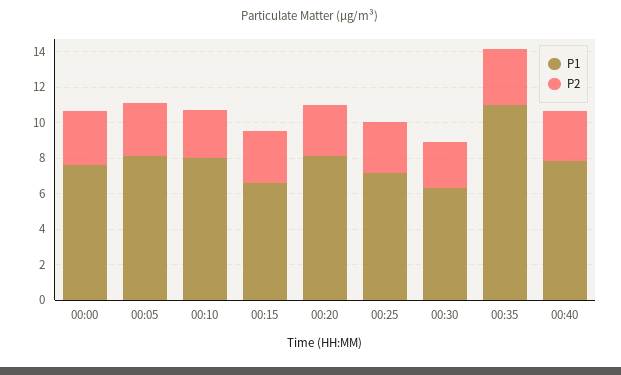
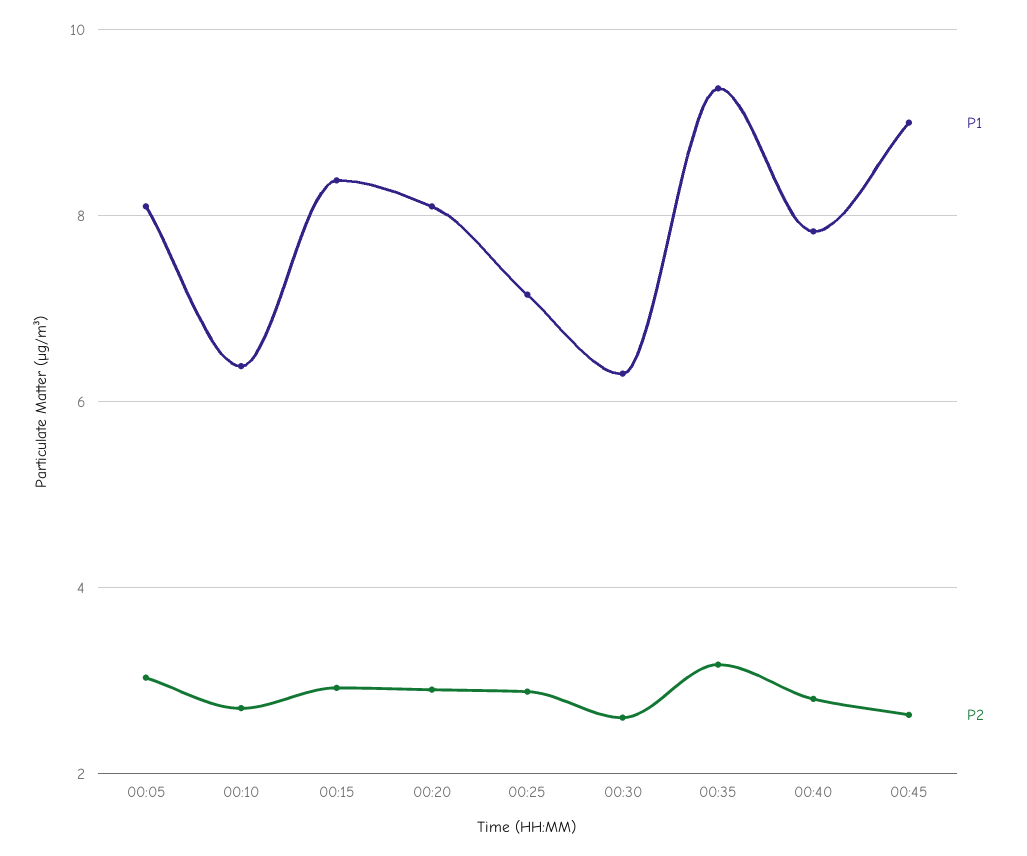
P1, 00:00: 7.5 -> none
P2, 00:00: 3 -> none
P1, 00:10: 8 -> 6.4
P1, 00:15: 6.5 -> 8.4
P1, 00:35: 11 -> 9.4
P1, 00:45: none -> 9
P2, 00:45: none -> 2.6

